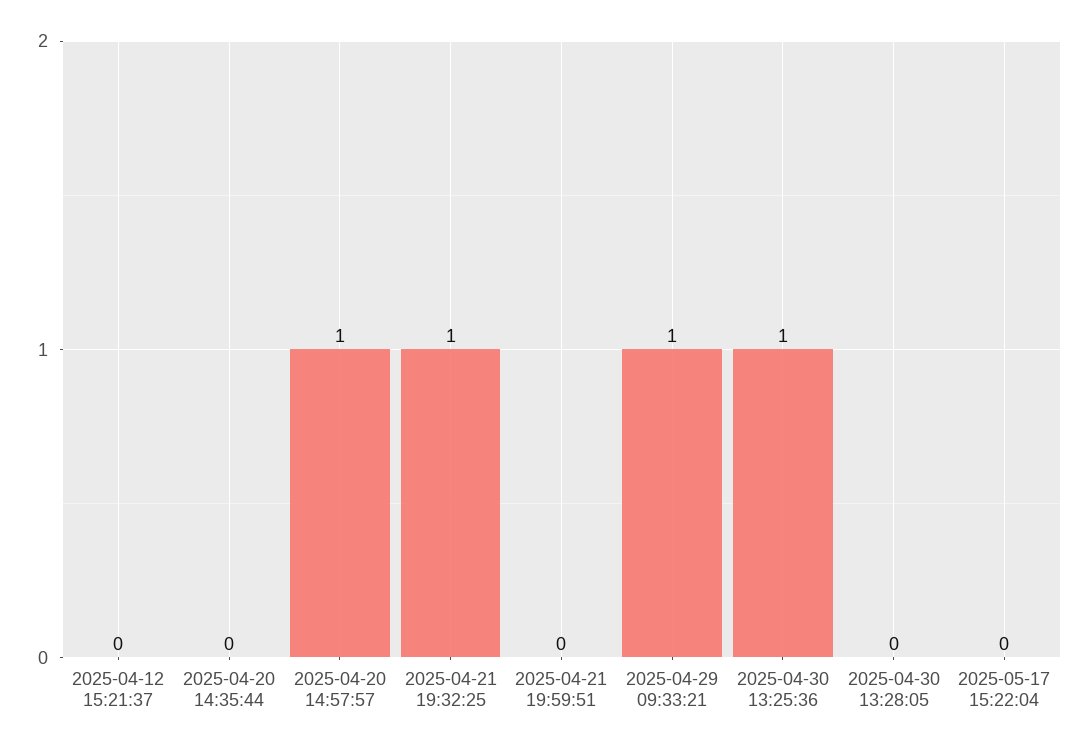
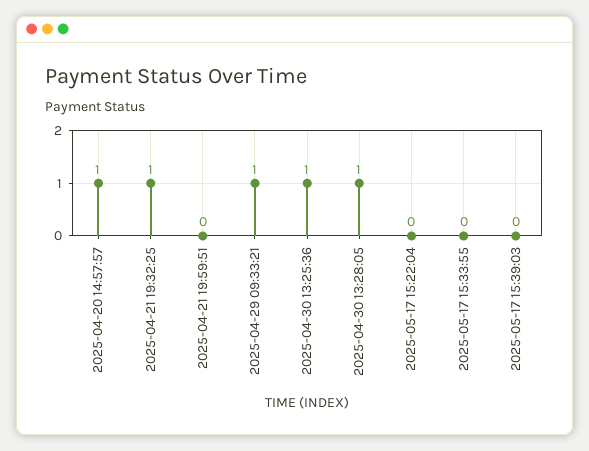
2025-04-12 15:21:37: 0 -> none
2025-04-20 14:35:44: 0 -> none
2025-04-30 13:28:05: 0 -> 1
2025-05-17 15:33:55: none -> 0
2025-05-17 15:39:03: none -> 0

